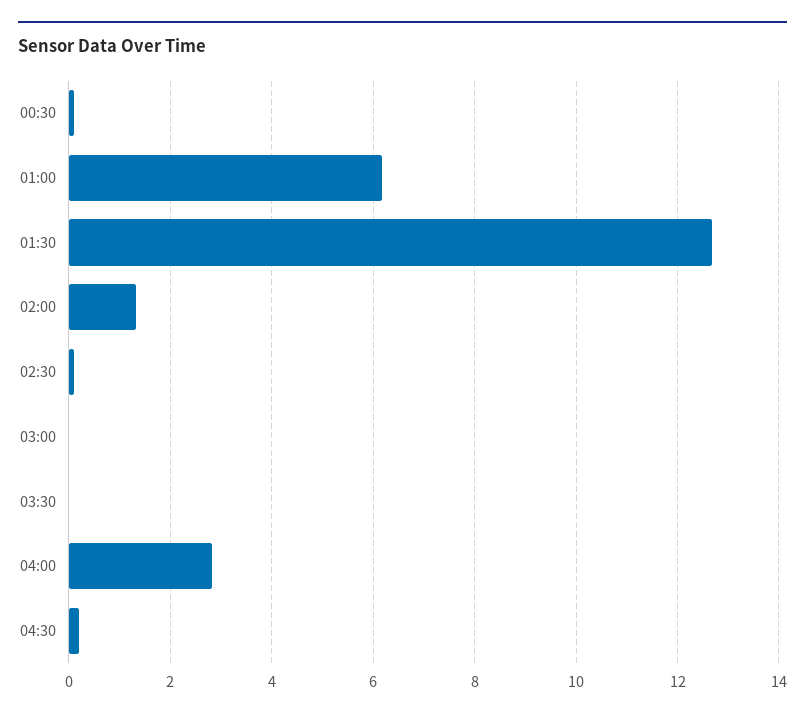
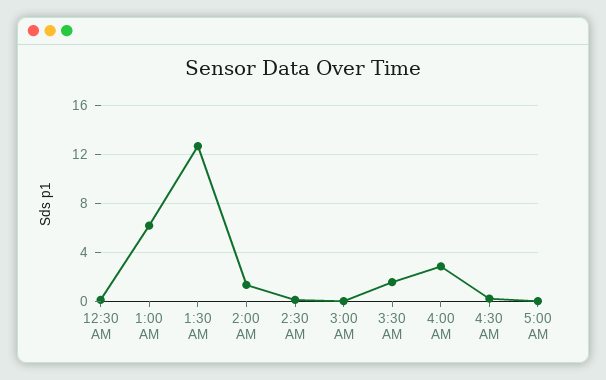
03:30: 0 -> 1.5
5:00 AM: none -> 0

